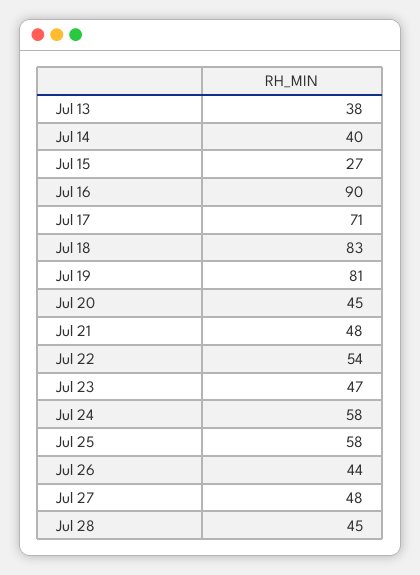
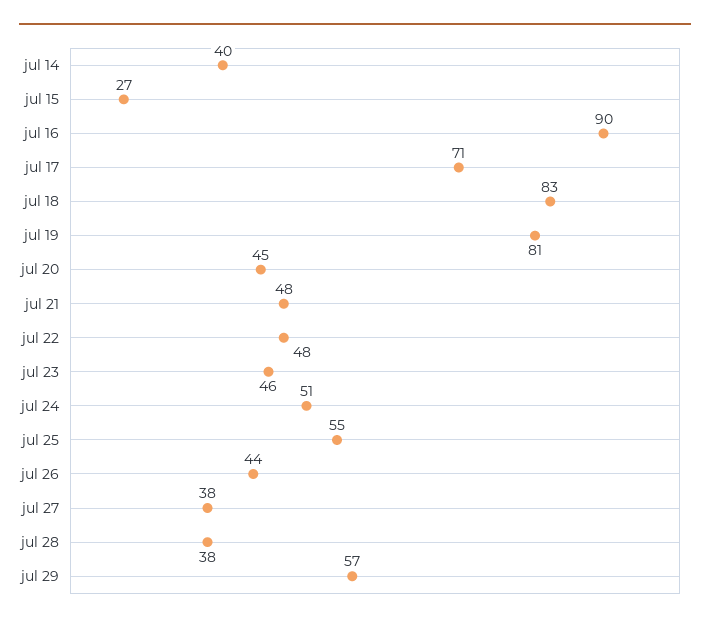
Jul 13: 38 -> none
Jul 22: 54 -> 48
Jul 23: 47 -> 46
Jul 24: 58 -> 51
Jul 25: 58 -> 55
Jul 27: 48 -> 38
Jul 28: 45 -> 38
jul 29: none -> 57

